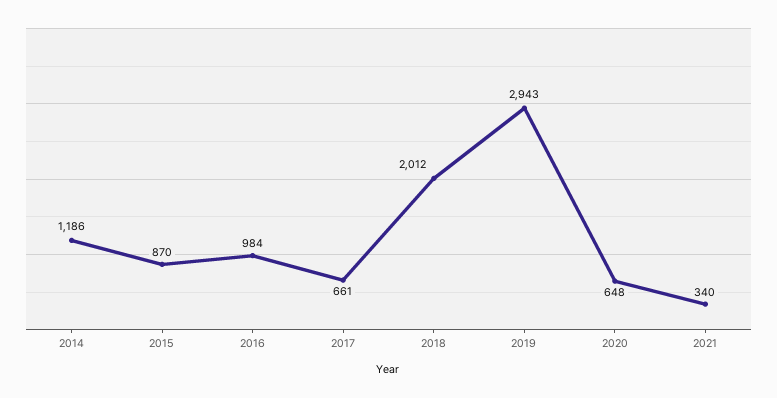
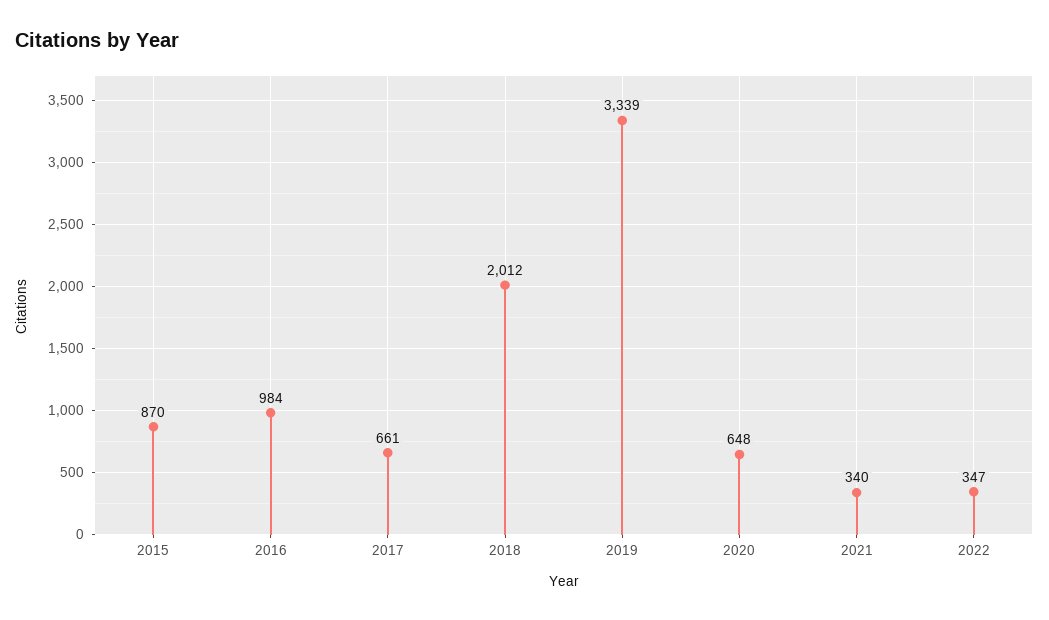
2014: 1186 -> none
2019: 2943 -> 3339
2022: none -> 347

